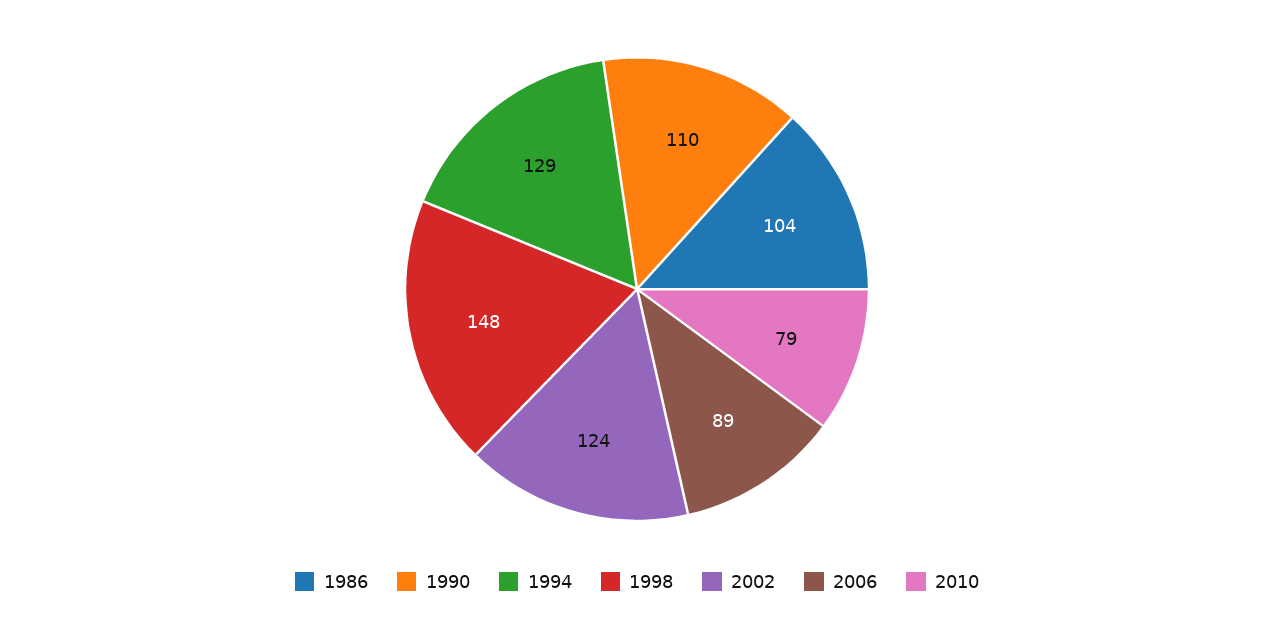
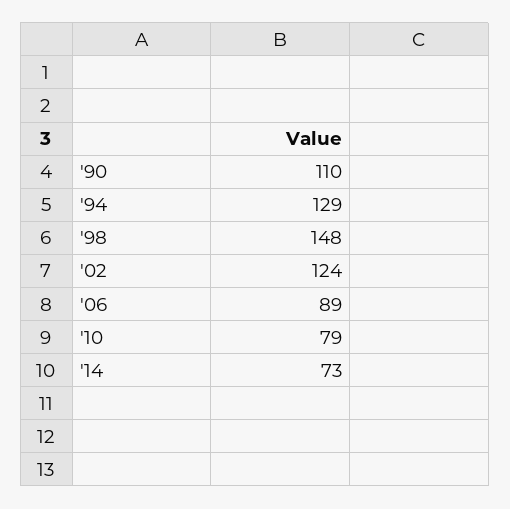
1986: 104 -> none
'14: none -> 73

